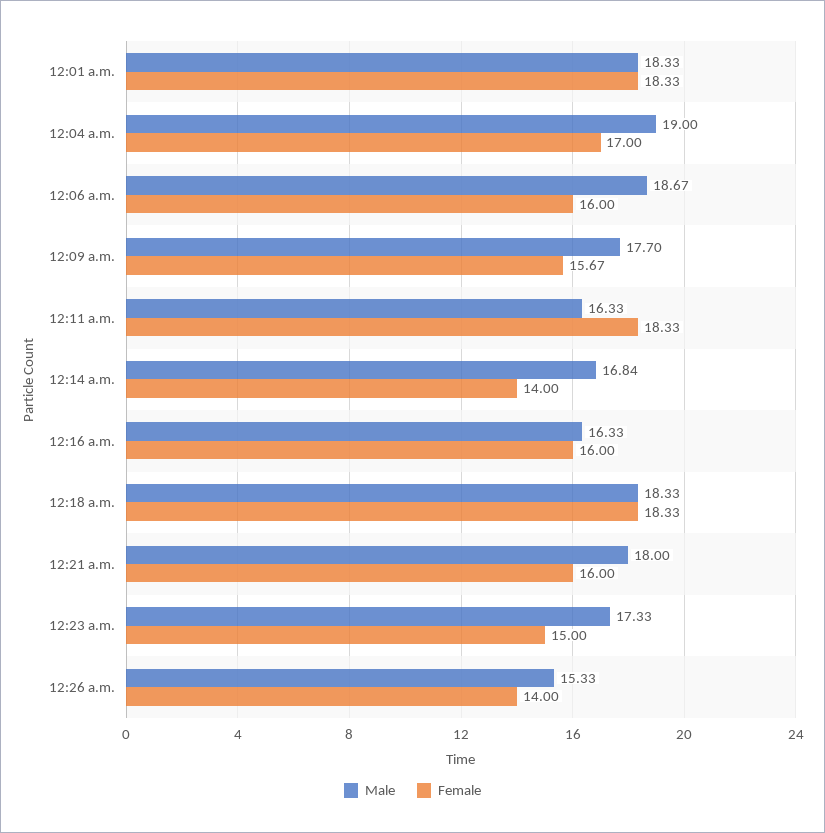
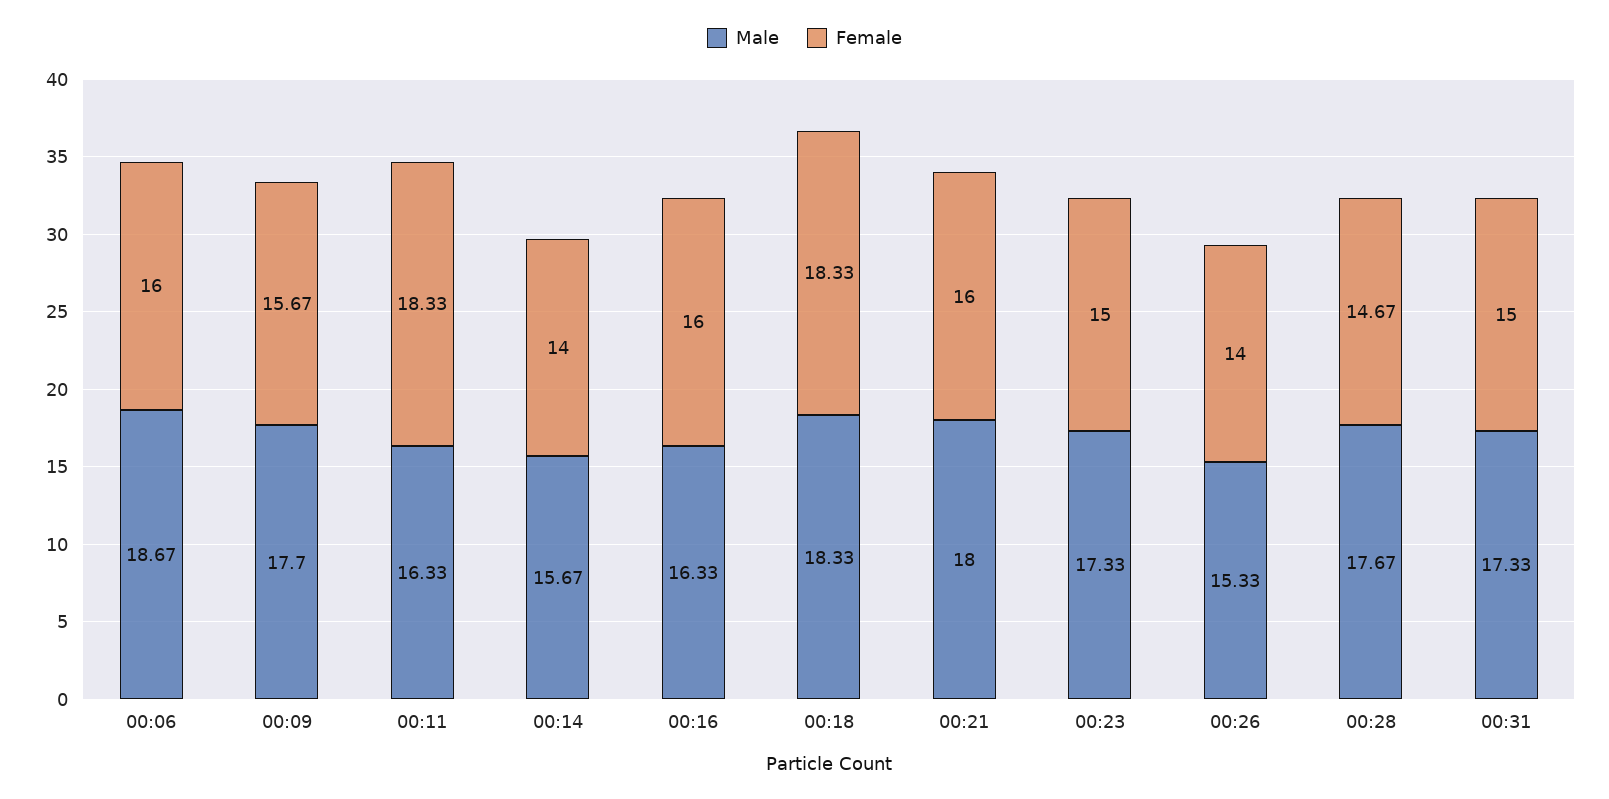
Male, 12:01 a.m.: 18.33 -> none
Female, 12:01 a.m.: 18.33 -> none
Male, 12:04 a.m.: 19 -> none
Female, 12:04 a.m.: 17 -> none
Male, 12:14 a.m.: 16.84 -> 15.67
Male, 00:28: none -> 17.67
Female, 00:28: none -> 14.67
Male, 00:31: none -> 17.33
Female, 00:31: none -> 15

